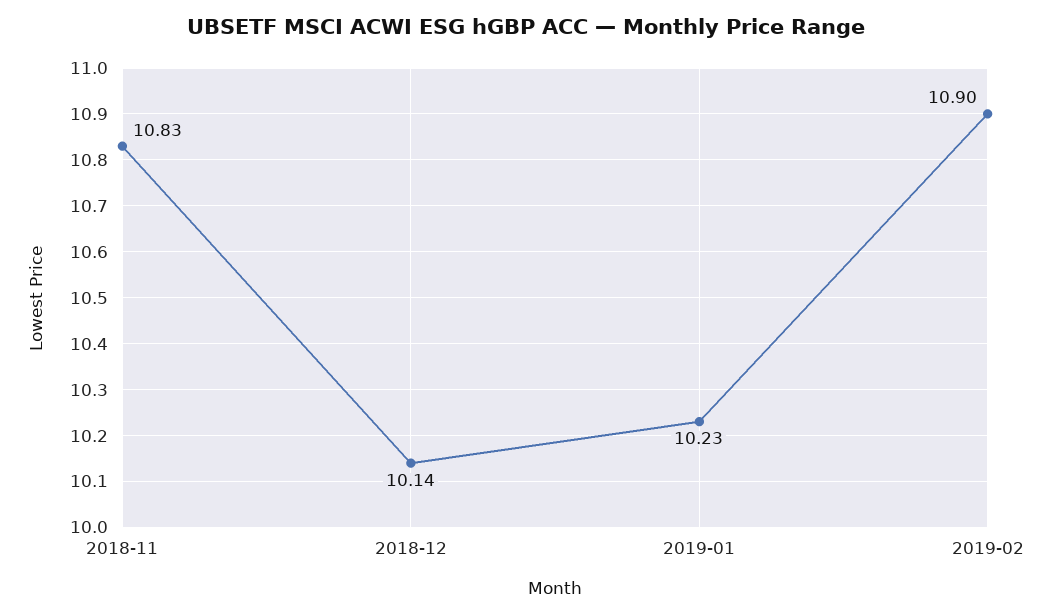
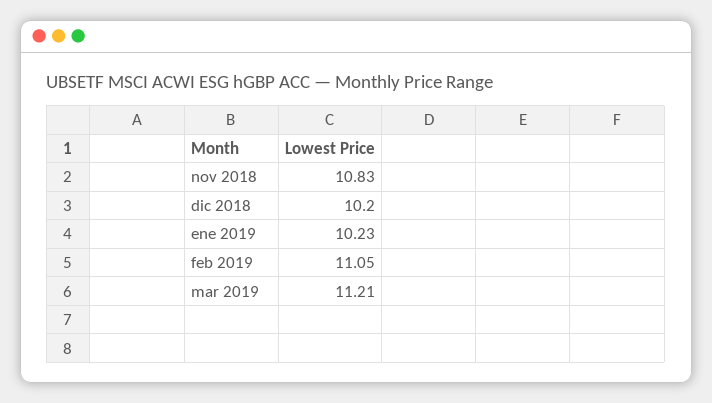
2018-12: 10.14 -> 10.2
2019-02: 10.9 -> 11.05
mar 2019: none -> 11.21

